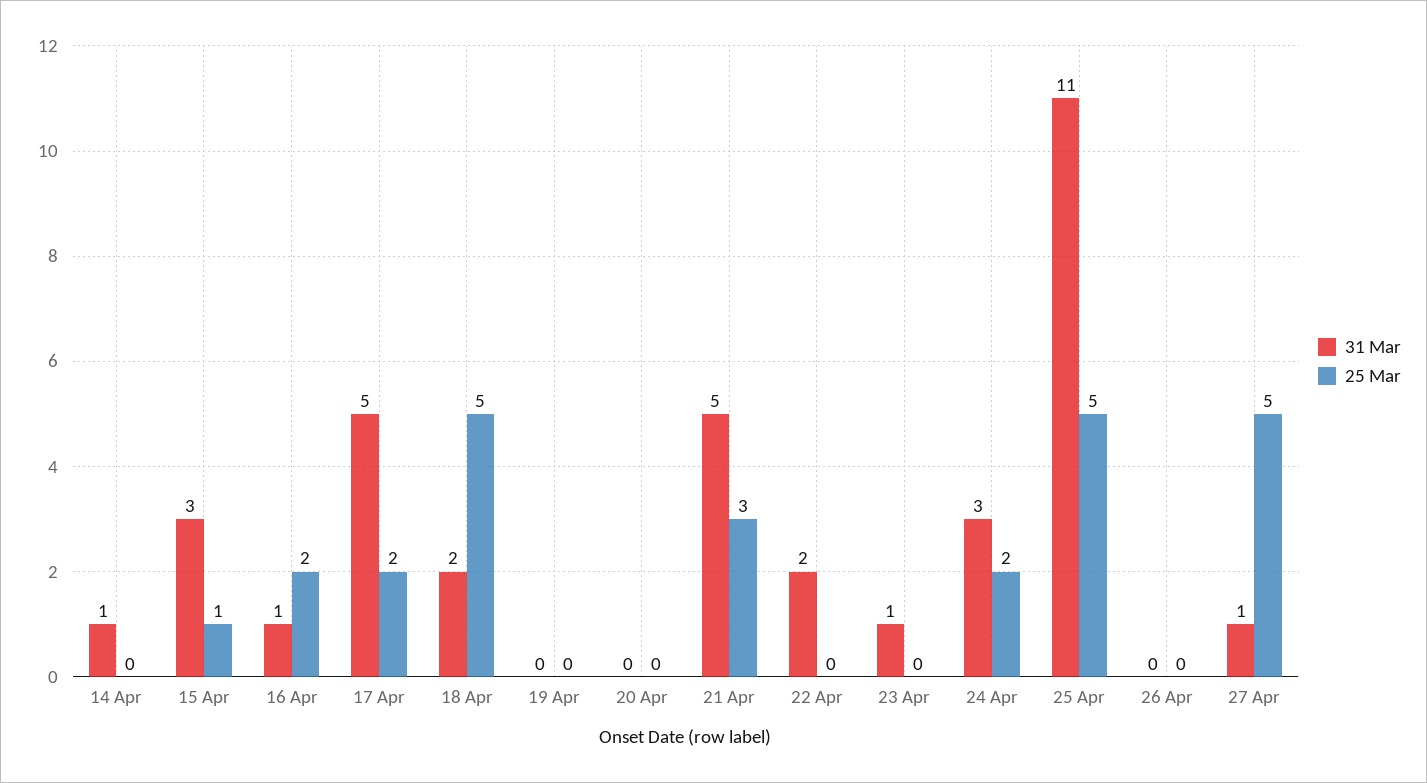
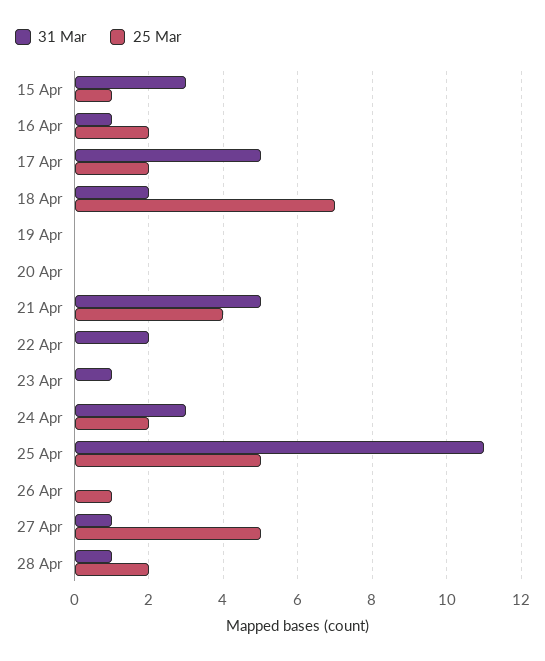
31 Mar, 14 Apr: 1 -> none
25 Mar, 14 Apr: 0 -> none
25 Mar, 18 Apr: 5 -> 7
25 Mar, 21 Apr: 3 -> 4
25 Mar, 26 Apr: 0 -> 1
31 Mar, 28 Apr: none -> 1
25 Mar, 28 Apr: none -> 2

